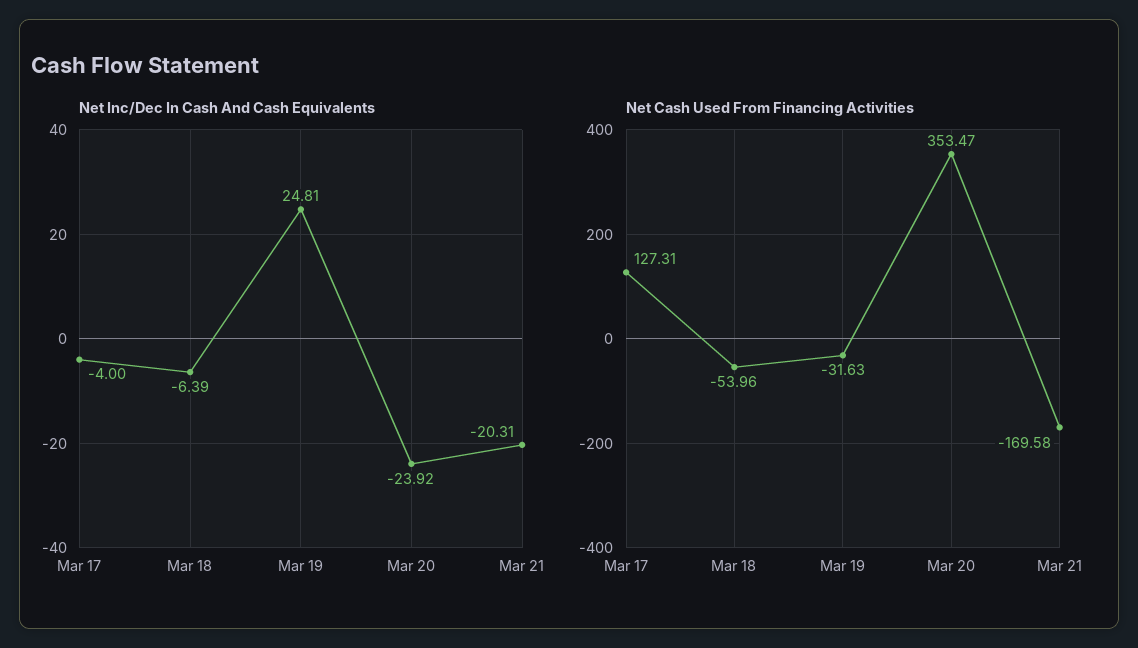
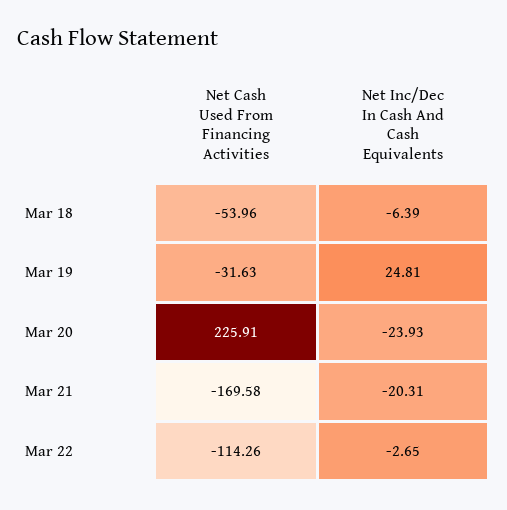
Net Inc/Dec In Cash And Cash Equivalents, Mar 17: -4 -> none
Net Inc/Dec In Cash And Cash Equivalents, Mar 20: -23.92 -> -23.93
Net Cash Used From Financing Activities, Mar 17: 127.31 -> none
Net Cash Used From Financing Activities, Mar 20: 353.47 -> 225.91
Net Cash Used From Financing Activities, Mar 22: none -> -114.26
Net Inc/Dec In Cash And Cash Equivalents, Mar 22: none -> -2.65

